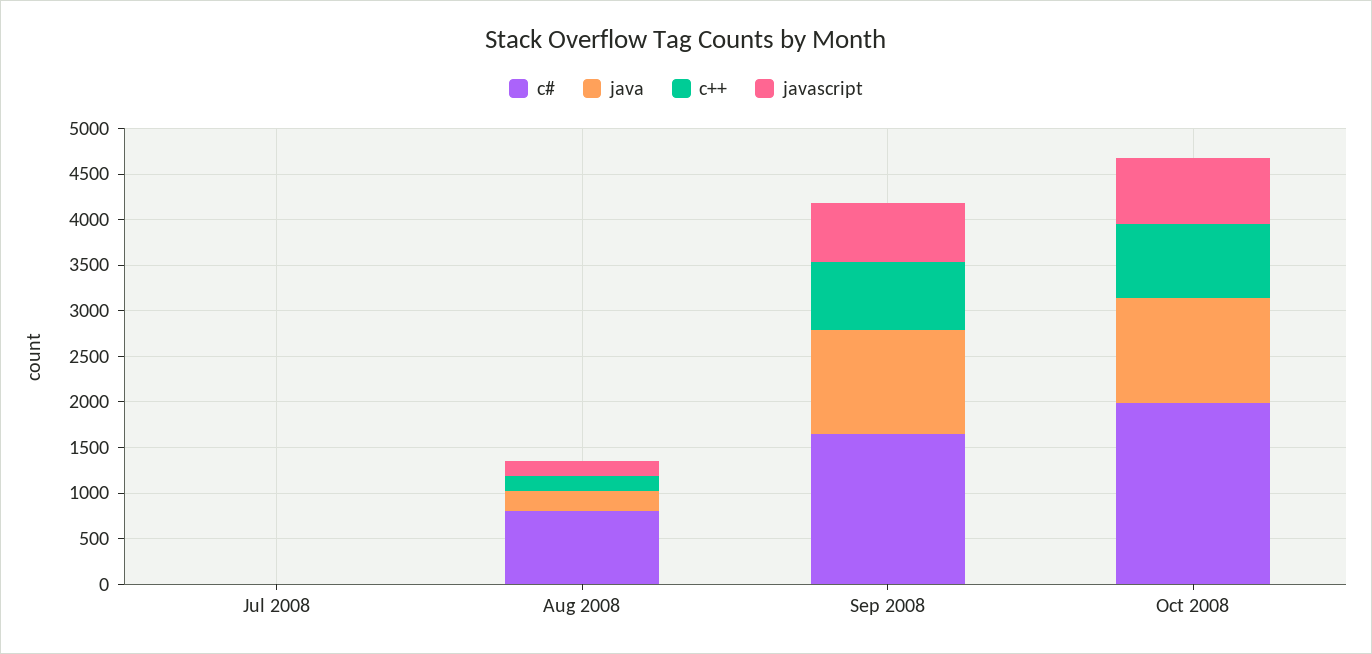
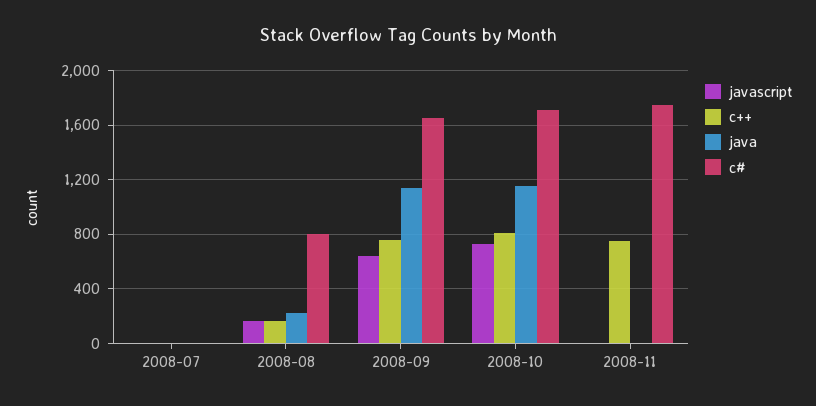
c#, Oct 2008: 2000 -> 1700
javascript, 2008-11: none -> 0
c++, 2008-11: none -> 750
java, 2008-11: none -> 0
c#, 2008-11: none -> 1750

